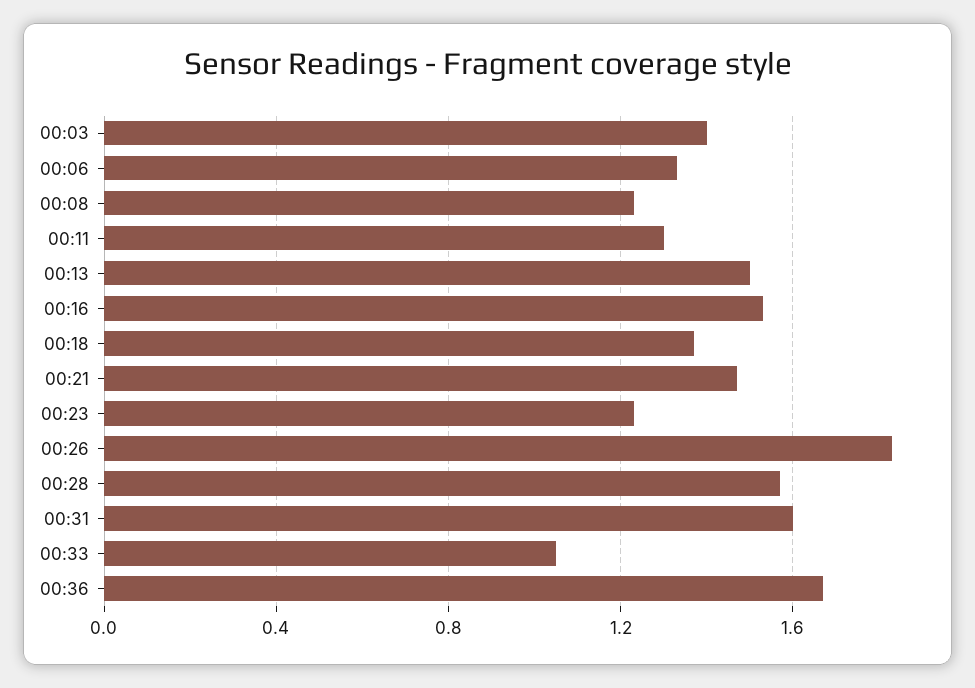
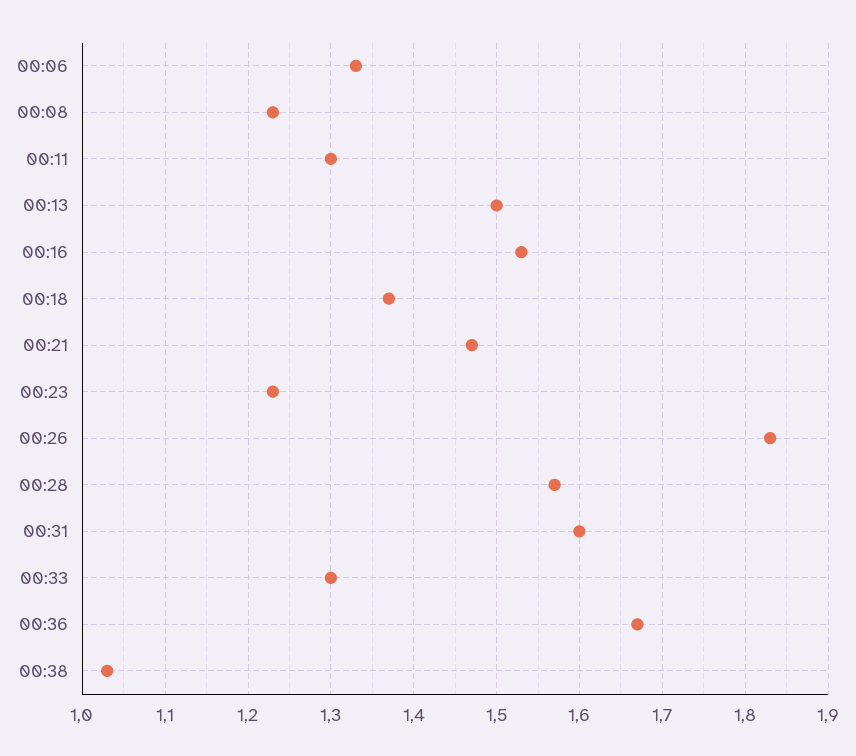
00:03: 1.4 -> none
00:33: 1.05 -> 1.3
00:38: none -> 1.03

